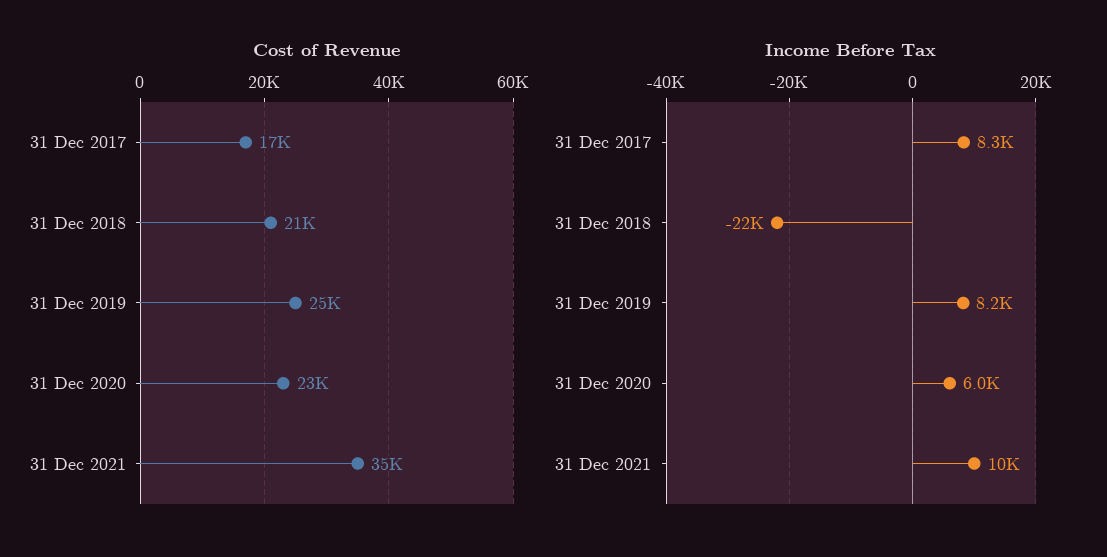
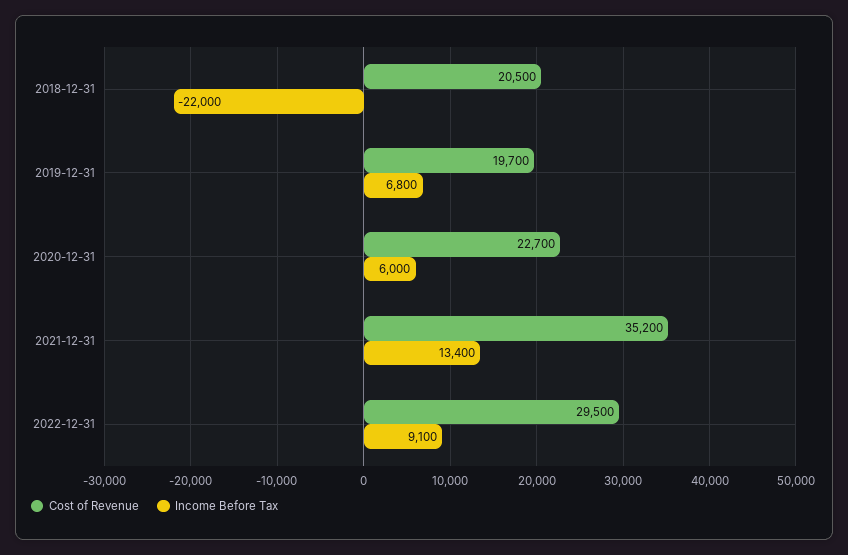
Cost of Revenue, 31 Dec 2017: 17000 -> none
Cost of Revenue, 31 Dec 2019: 25000 -> 19700
Income Before Tax, 31 Dec 2017: 8300 -> none
Income Before Tax, 31 Dec 2019: 8200 -> 6800
Income Before Tax, 31 Dec 2021: 10000 -> 13400
Cost of Revenue, 2022-12-31: none -> 29500
Income Before Tax, 2022-12-31: none -> 9100

